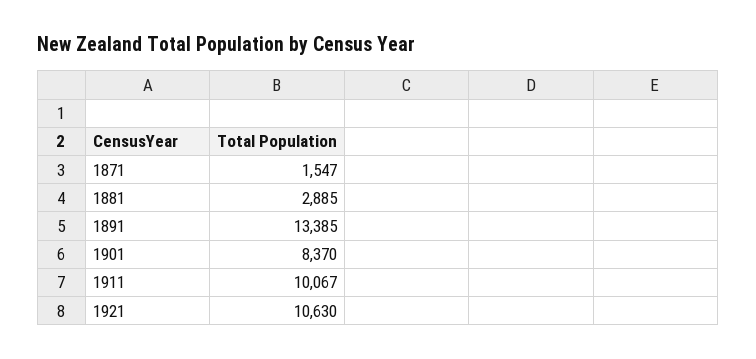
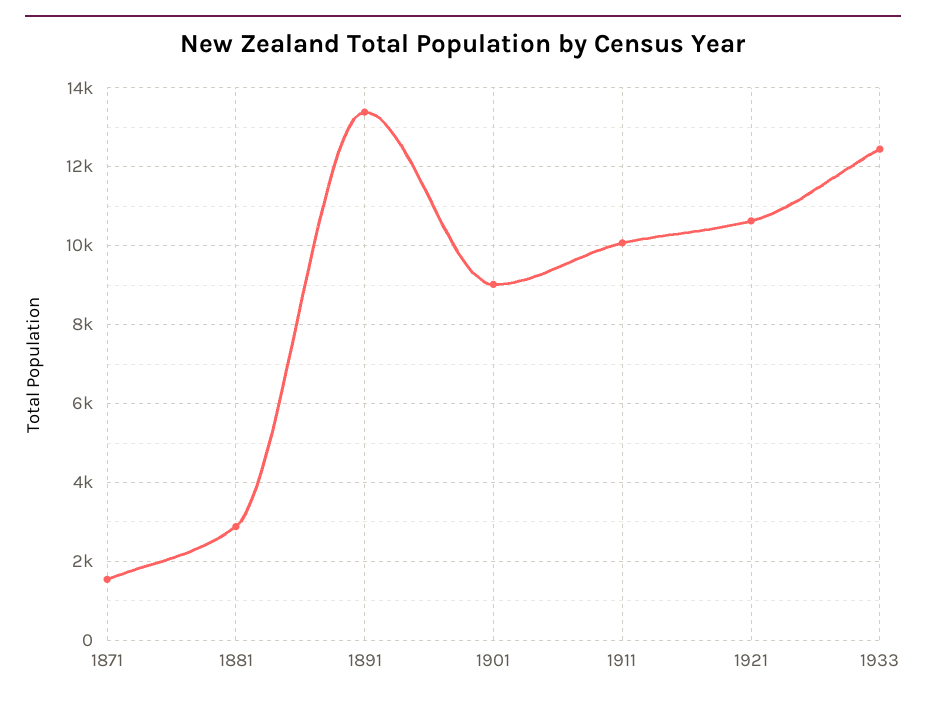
1901: 8370 -> 9000
1933: none -> 12400

